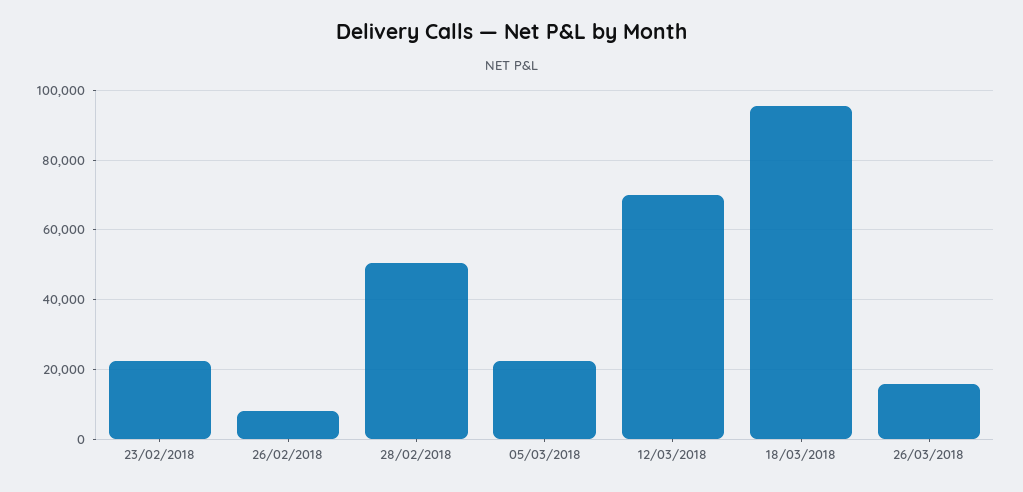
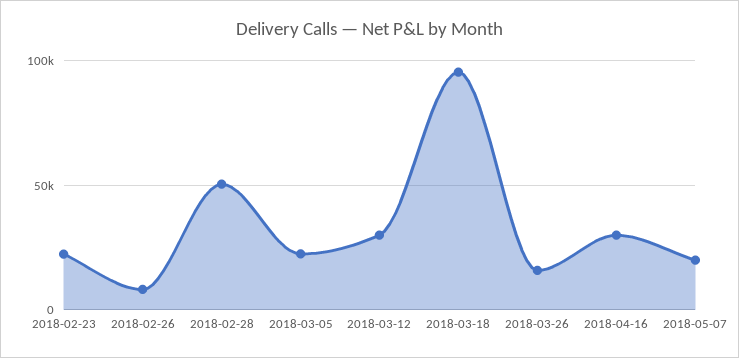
12/03/2018: 70000 -> 30000
2018-04-16: none -> 30000
2018-05-07: none -> 20000

